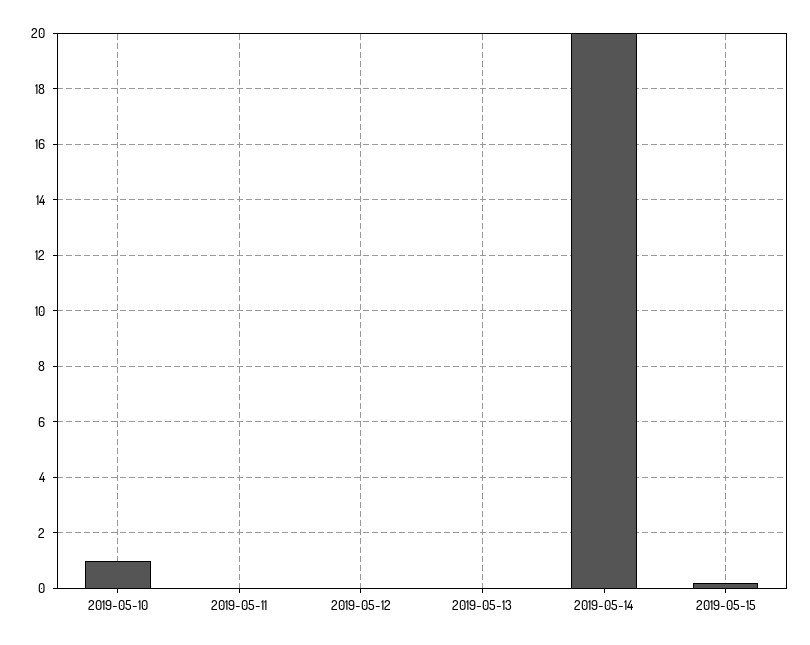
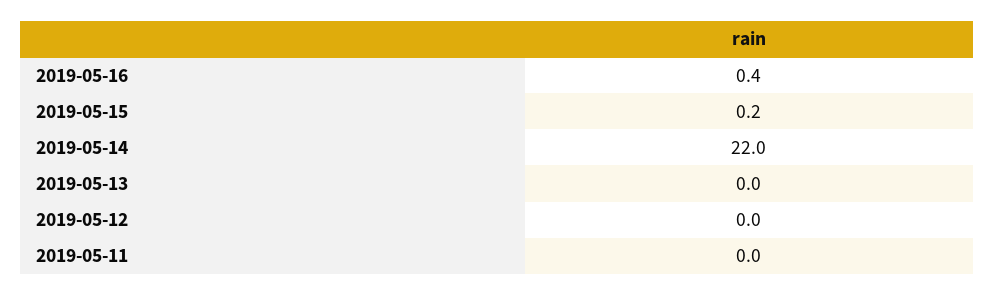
2019-05-10: 1 -> none
2019-05-14: 20 -> 22
2019-05-16: none -> 0.4

